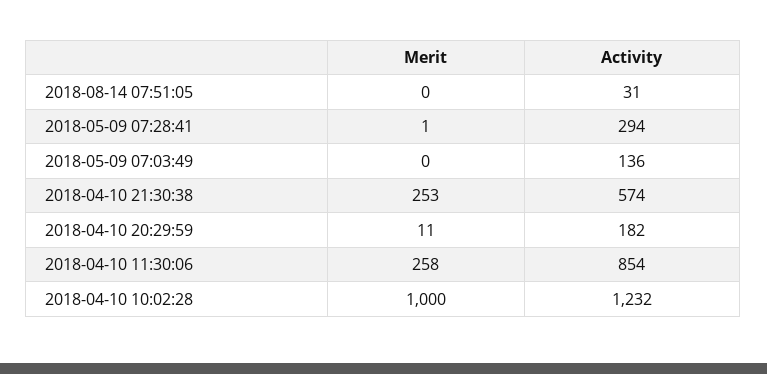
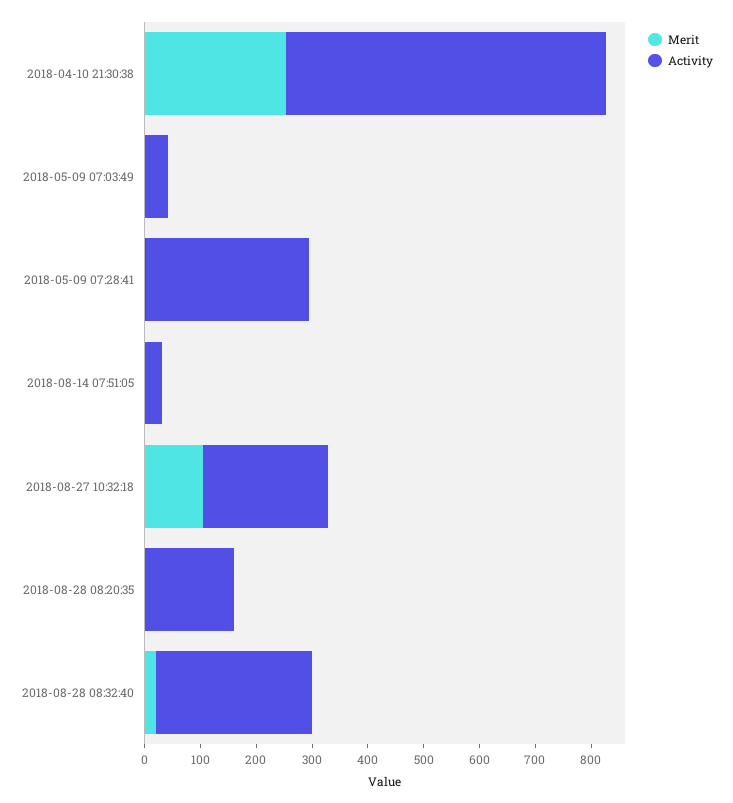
Activity, 2018-05-09 07:03:49: 136 -> 40
Merit, 2018-04-10 20:29:59: 11 -> none
Activity, 2018-04-10 20:29:59: 182 -> none
Merit, 2018-04-10 11:30:06: 258 -> none
Activity, 2018-04-10 11:30:06: 854 -> none
Merit, 2018-04-10 10:02:28: 1000 -> none
Activity, 2018-04-10 10:02:28: 1232 -> none
Merit, 2018-08-27 10:32:18: none -> 100
Activity, 2018-08-27 10:32:18: none -> 220
Merit, 2018-08-28 08:20:35: none -> 0
Activity, 2018-08-28 08:20:35: none -> 160
Merit, 2018-08-28 08:32:40: none -> 20
Activity, 2018-08-28 08:32:40: none -> 280

